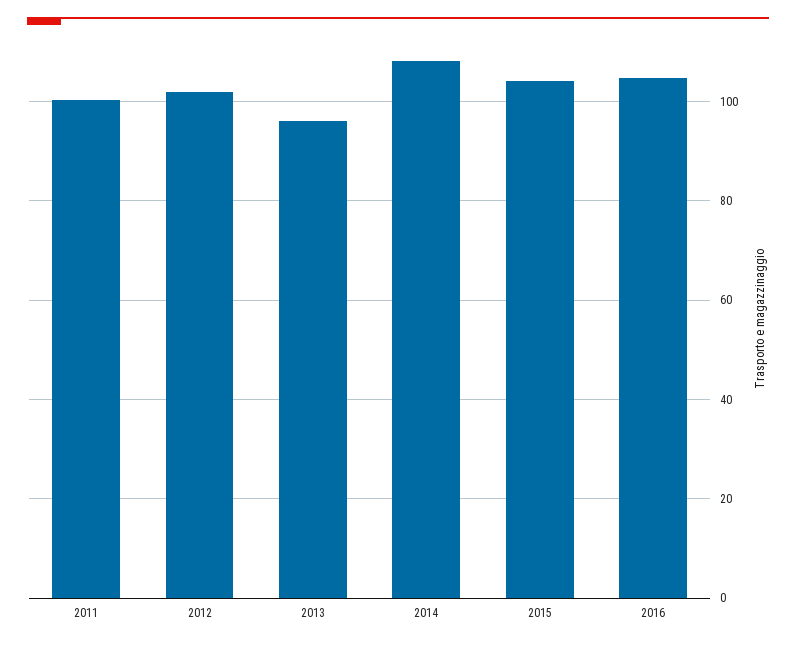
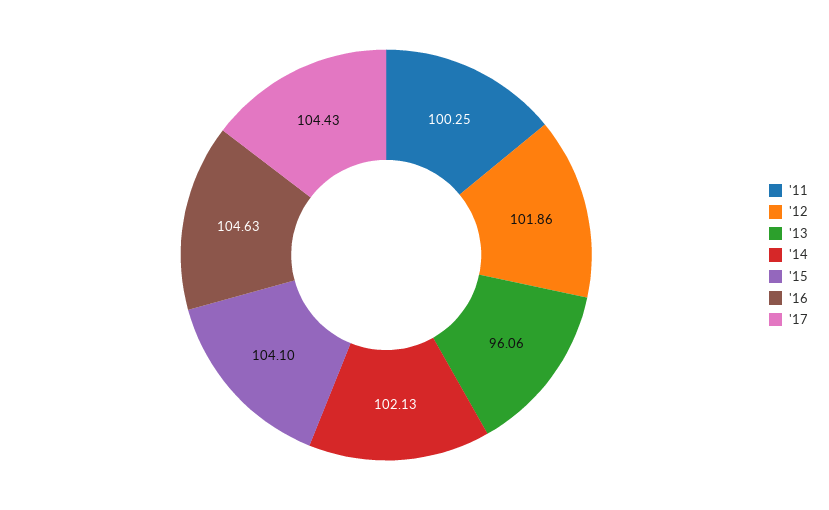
2014: 108 -> 102.13
'17: none -> 104.43

